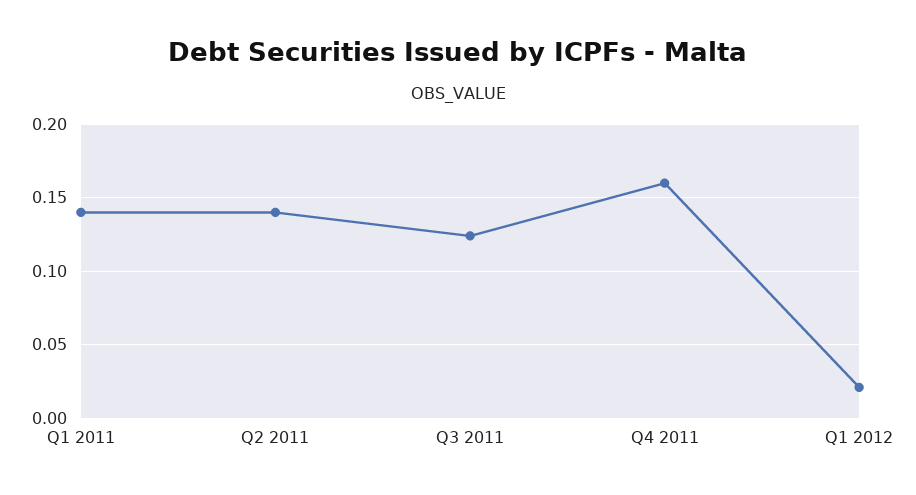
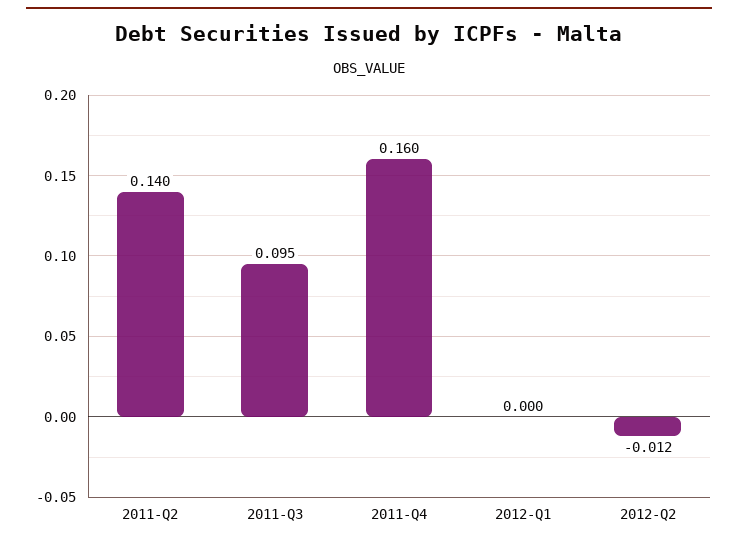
Q1 2011: 0.14 -> none
Q3 2011: 0.125 -> 0.095
Q1 2012: 0.02 -> 0
2012-Q2: none -> -0.012

